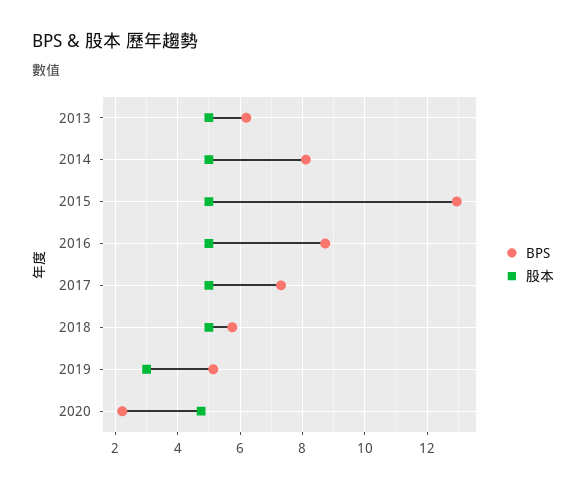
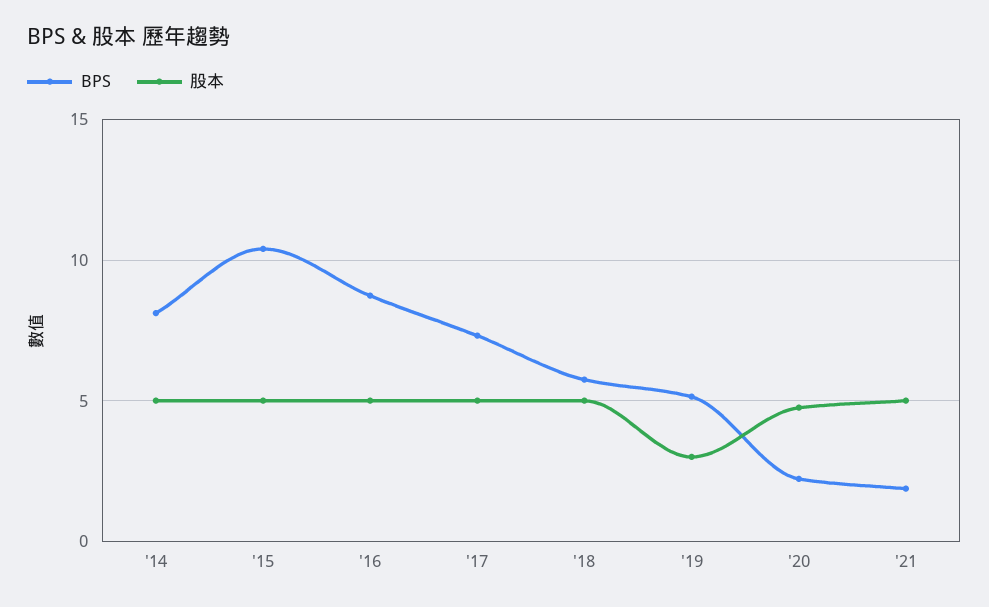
BPS, 2013: 6.2 -> none
股本, 2013: 5 -> none
BPS, 2015: 13 -> 10.5
BPS, '21: none -> 2
股本, '21: none -> 5

